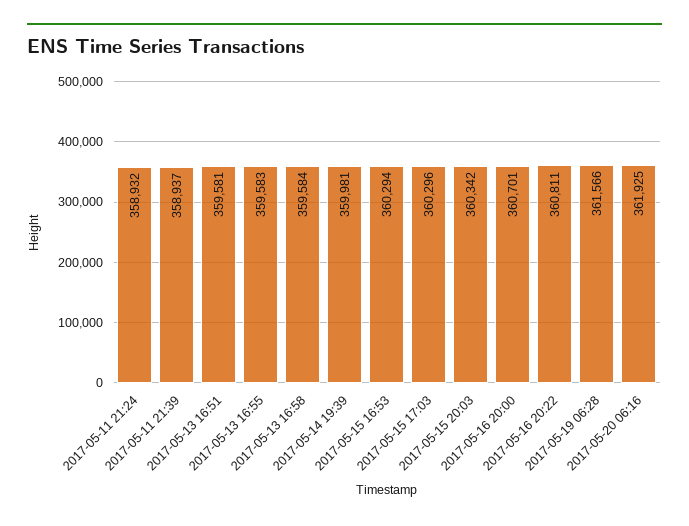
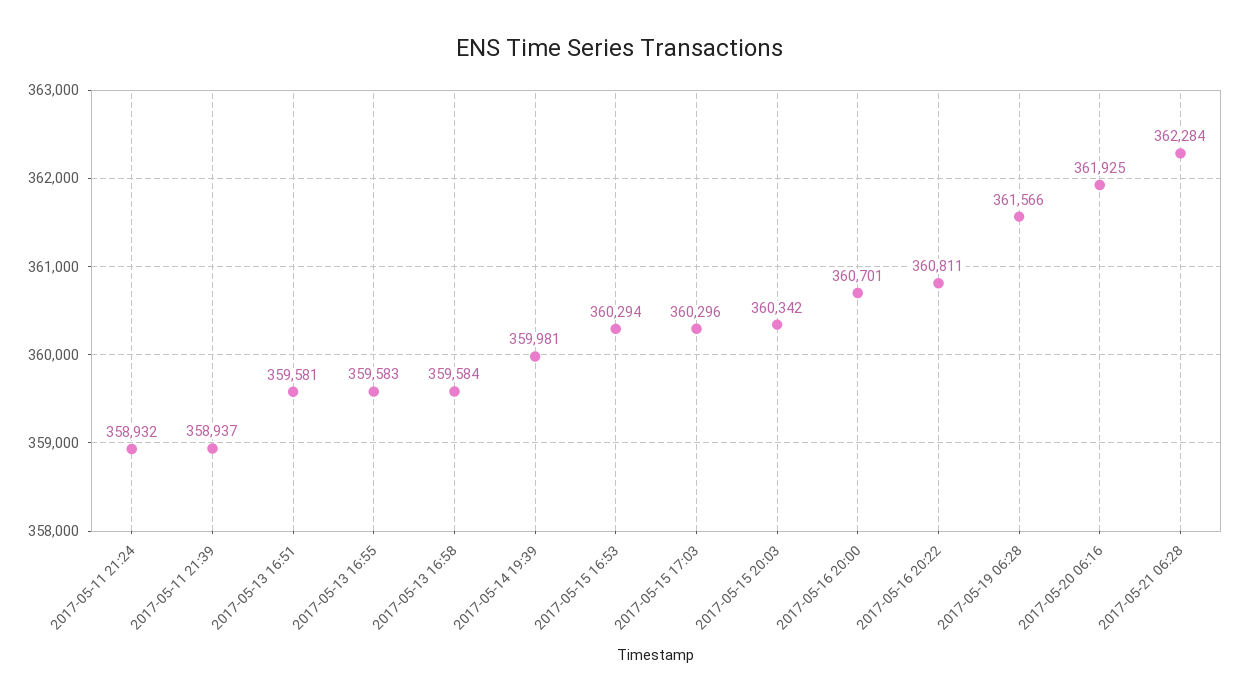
2017-05-21 06:28: none -> 362284

